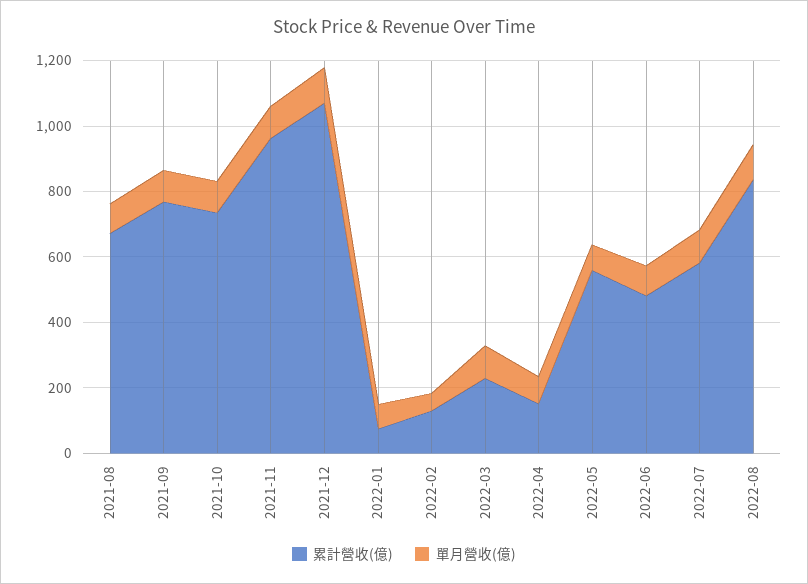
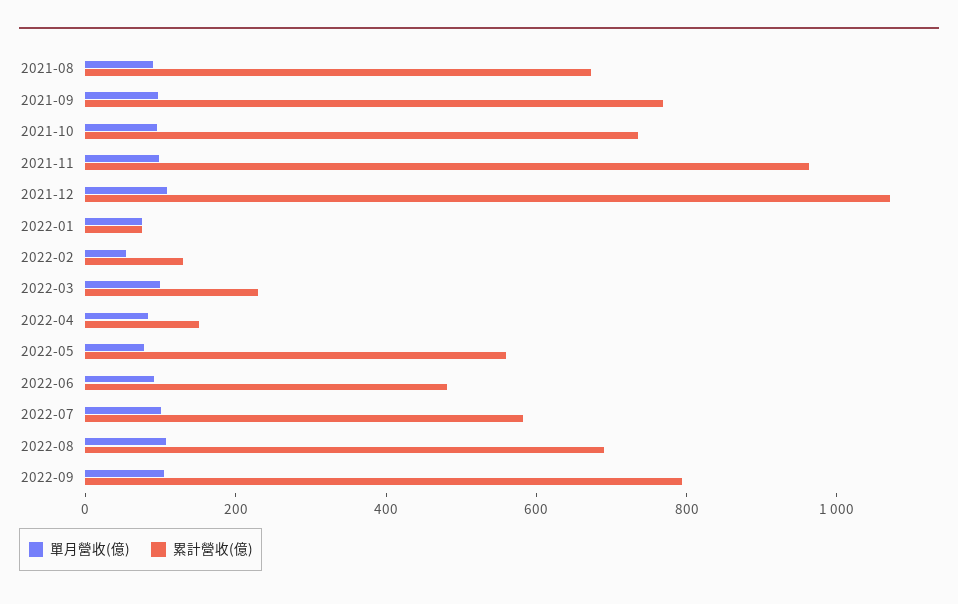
累計營收(億), 2022-08: 850 -> 700
單月營收(億), 2022-09: none -> 100
累計營收(億), 2022-09: none -> 800

